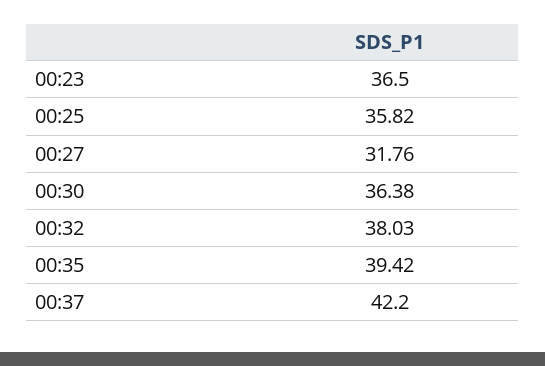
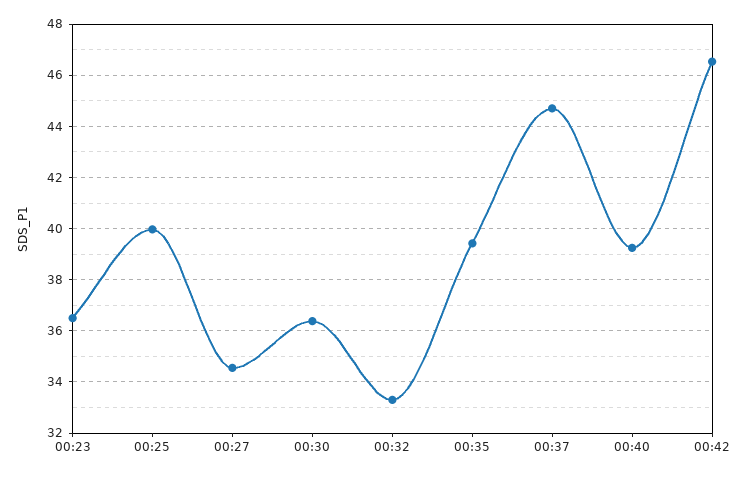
00:25: 35.82 -> 40
00:27: 31.76 -> 34.5
00:32: 38.03 -> 33.25
00:37: 42.2 -> 44.75
00:40: none -> 39.25
00:42: none -> 46.5

